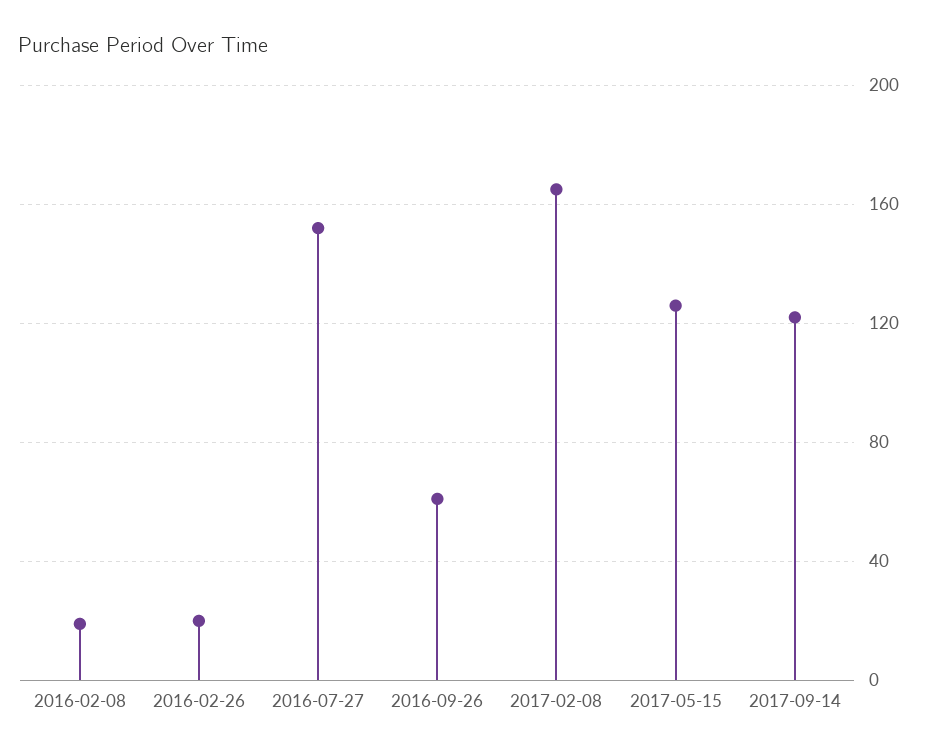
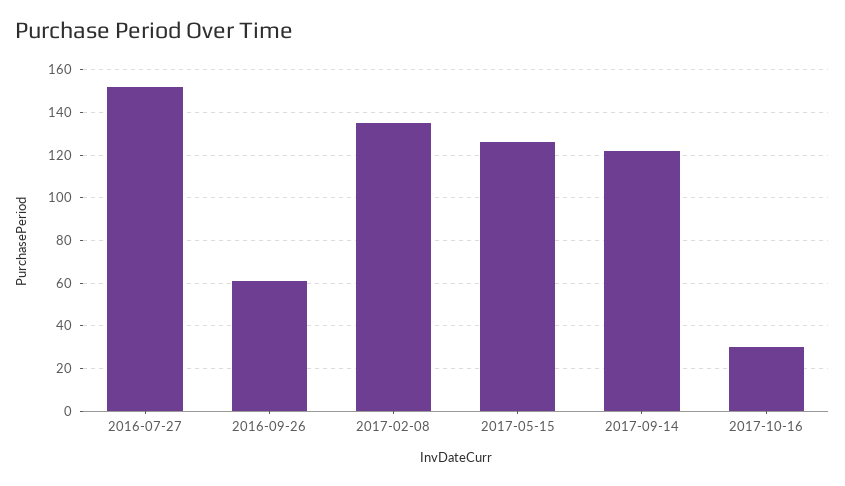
2016-02-08: 20 -> none
2016-02-26: 20 -> none
2017-02-08: 165 -> 135
2017-10-16: none -> 30

